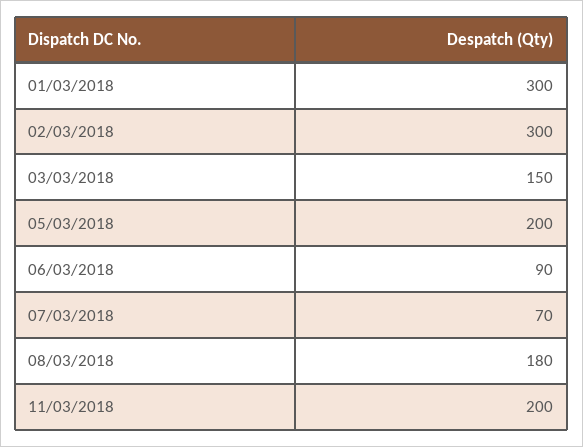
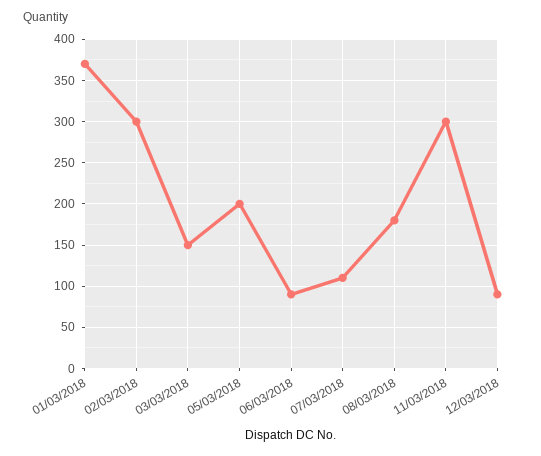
01/03/2018: 300 -> 370
07/03/2018: 70 -> 110
11/03/2018: 200 -> 300
12/03/2018: none -> 90

